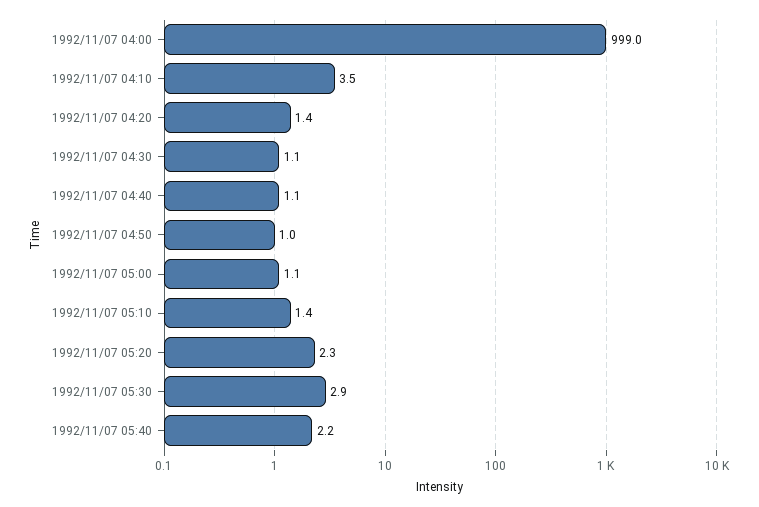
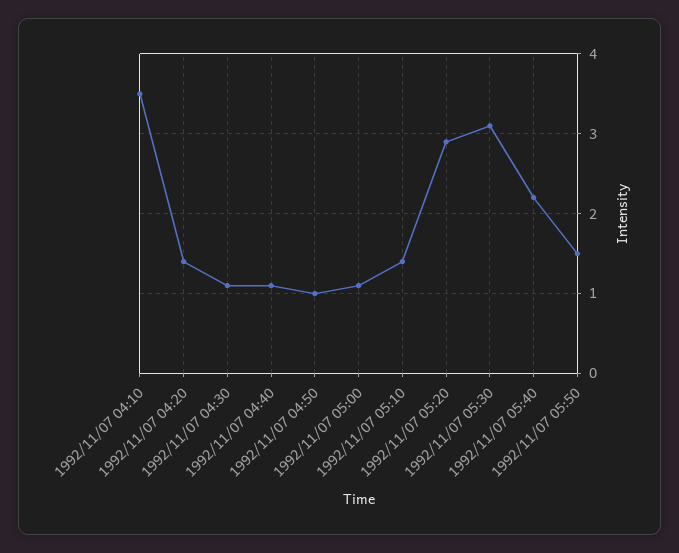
1992/11/07 04:00: 999 -> none
1992/11/07 05:20: 2.3 -> 2.9
1992/11/07 05:30: 2.9 -> 3.1
1992/11/07 05:50: none -> 1.5

